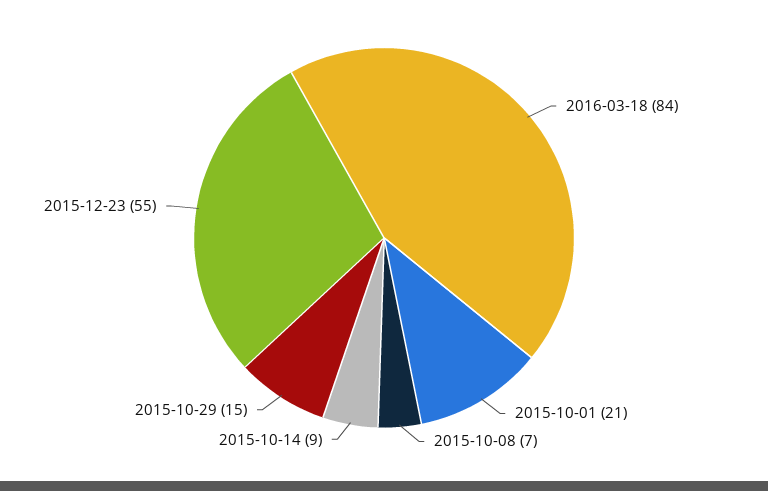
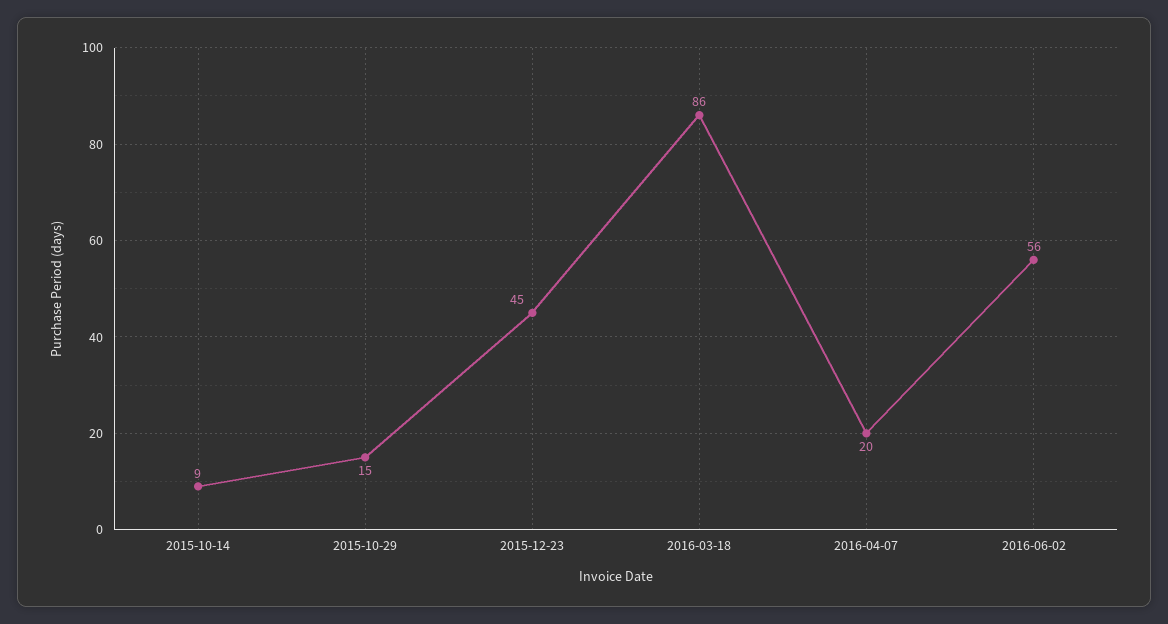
2016-03-18: 84 -> 86
2015-10-01: 21 -> none
2015-10-08: 7 -> none
2015-12-23: 55 -> 45
2016-04-07: none -> 20
2016-06-02: none -> 56

